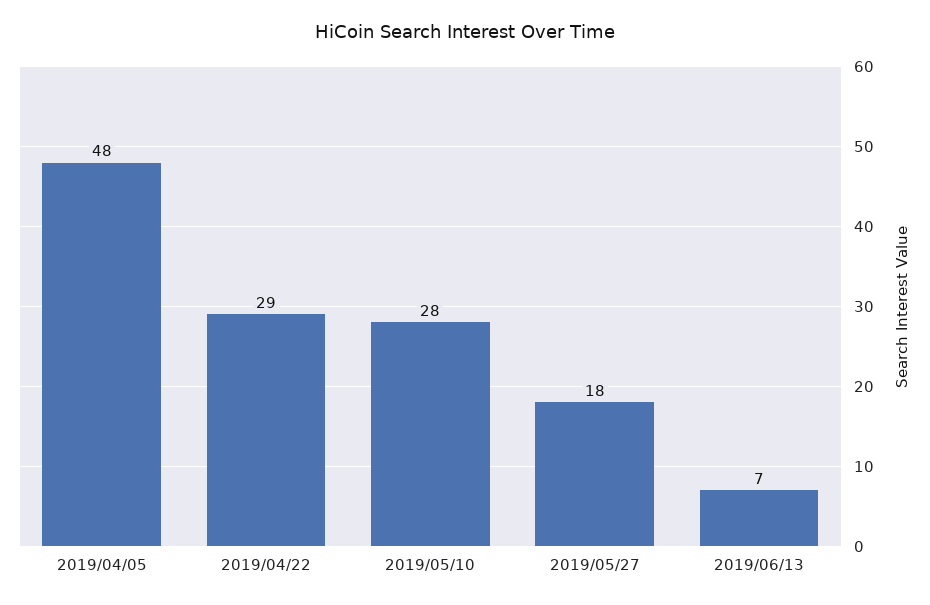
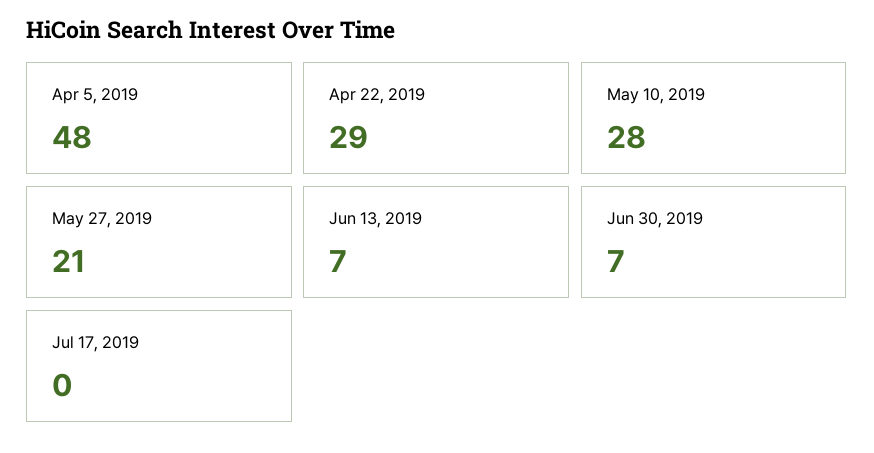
2019/05/27: 18 -> 21
Jun 30, 2019: none -> 7
Jul 17, 2019: none -> 0

